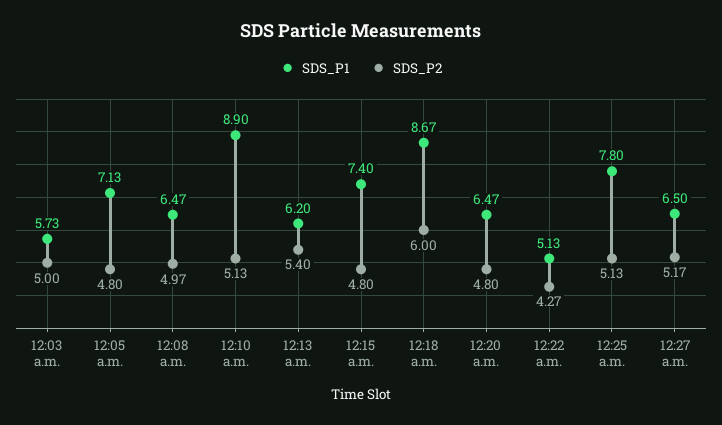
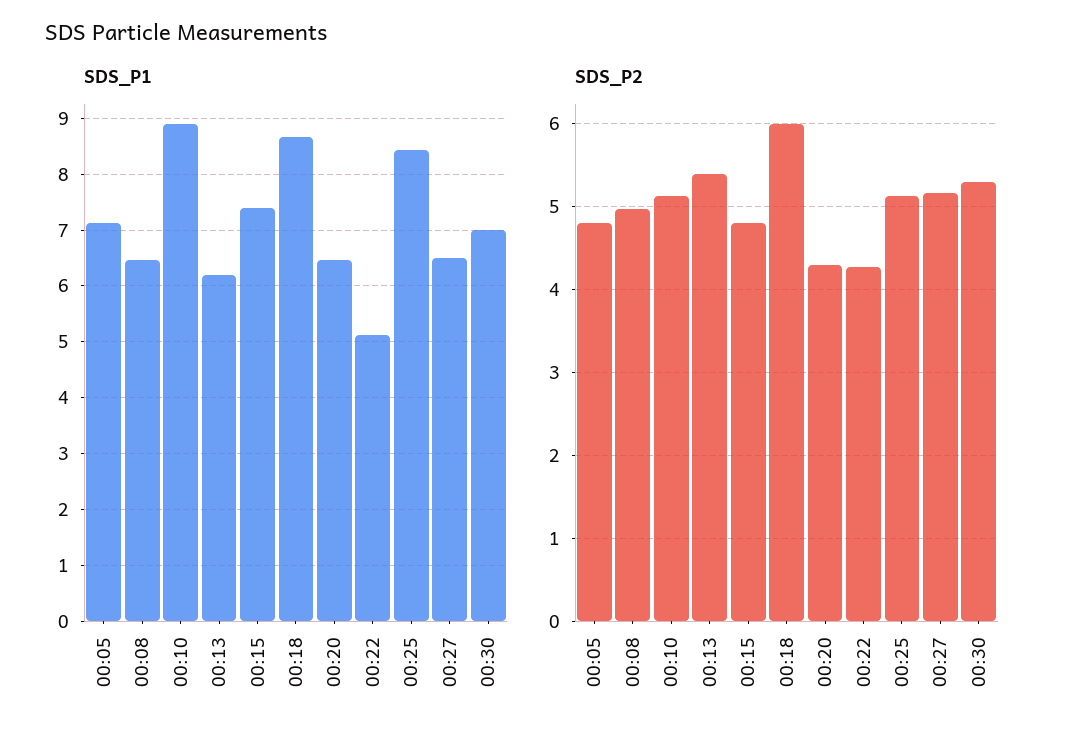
SDS_P1, 12:03 a.m.: 5.73 -> none
SDS_P2, 12:03 a.m.: 5 -> none
SDS_P2, 12:20 a.m.: 4.8 -> 4.3
SDS_P1, 12:25 a.m.: 7.8 -> 8.4
SDS_P1, 00:30: none -> 7
SDS_P2, 00:30: none -> 5.3

